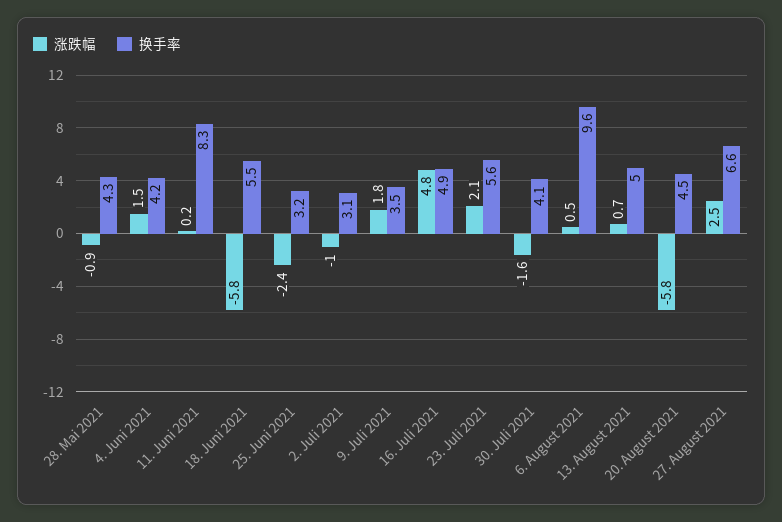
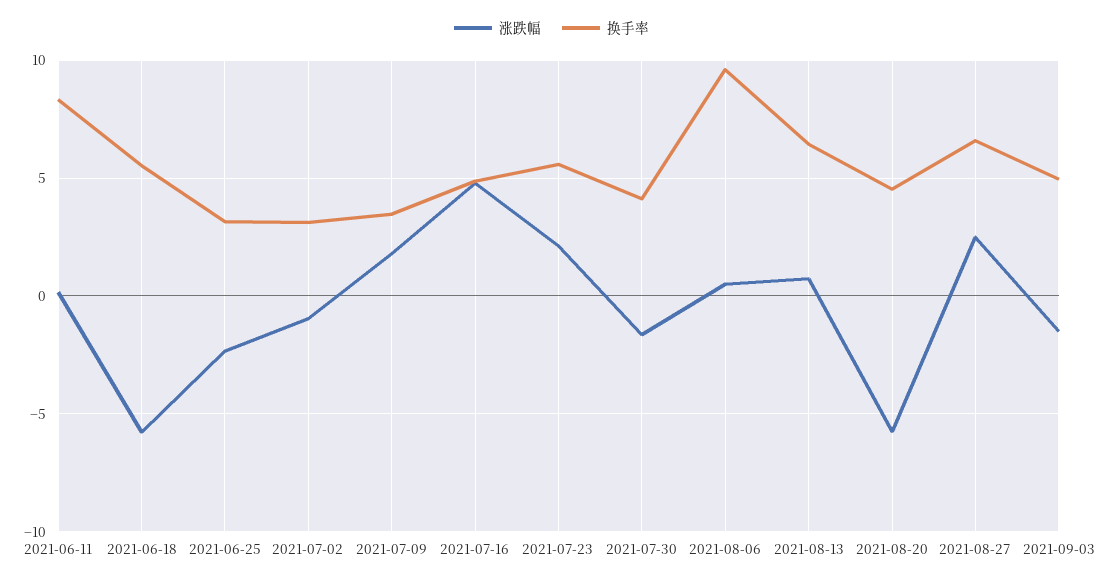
涨跌幅, 28. Mai 2021: -0.9 -> none
换手率, 28. Mai 2021: 4.3 -> none
涨跌幅, 4. Juni 2021: 1.5 -> none
换手率, 4. Juni 2021: 4.2 -> none
换手率, 13. August 2021: 5 -> 6.5
涨跌幅, 2021-09-03: none -> -1.5
换手率, 2021-09-03: none -> 5

